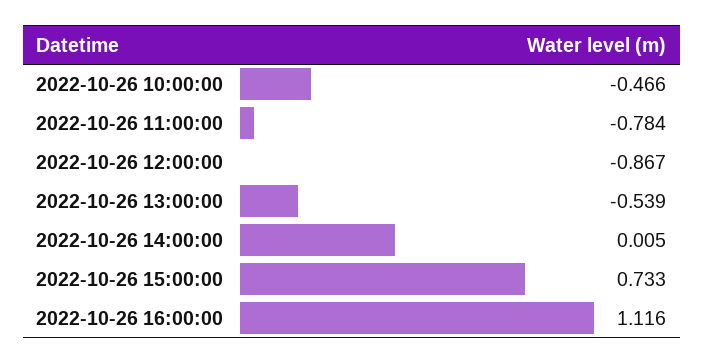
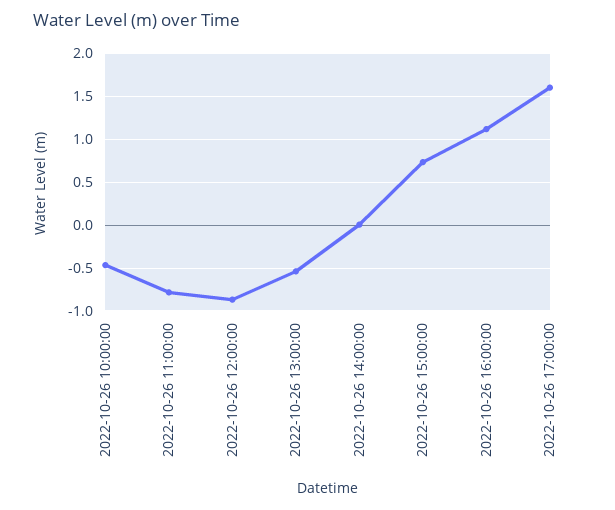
2022-10-26 17:00:00: none -> 1.6

